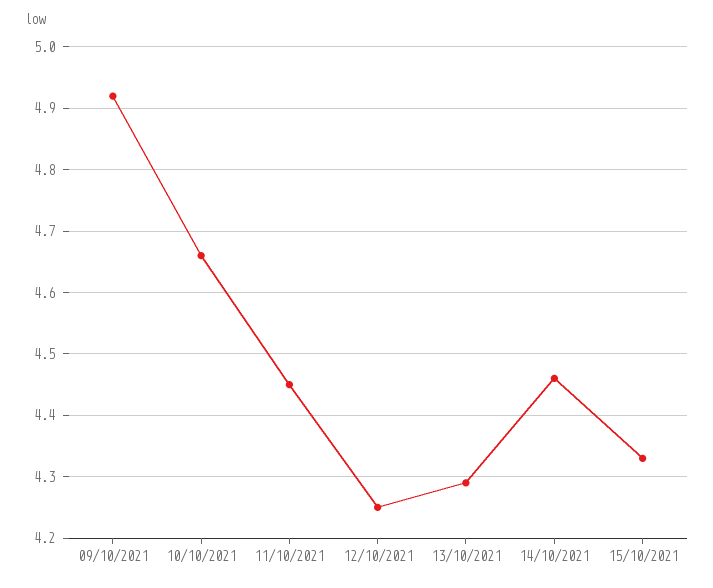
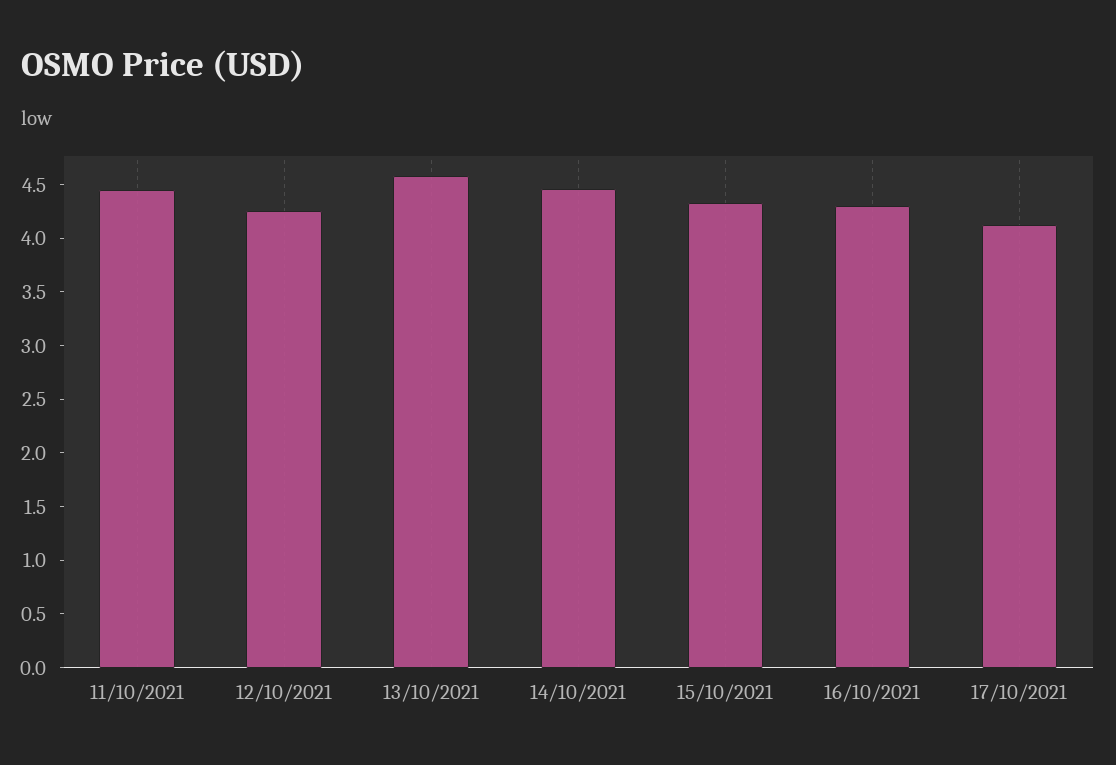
09/10/2021: 4.92 -> none
10/10/2021: 4.66 -> none
13/10/2021: 4.29 -> 4.6
16/10/2021: none -> 4.3
17/10/2021: none -> 4.1

